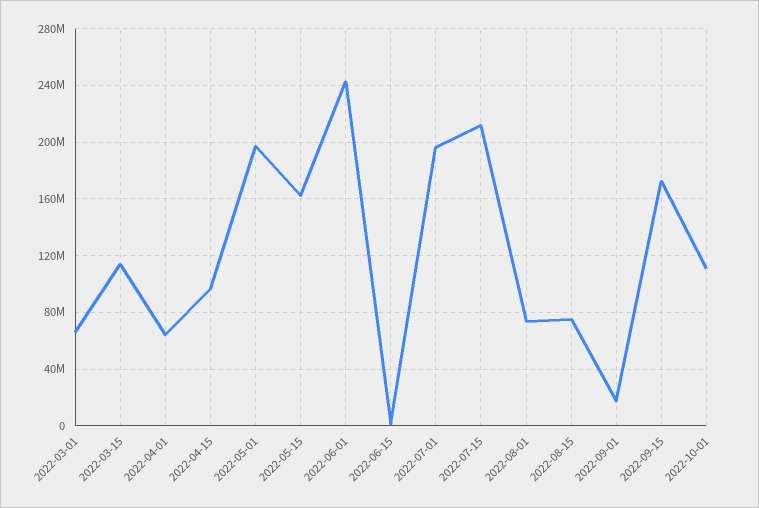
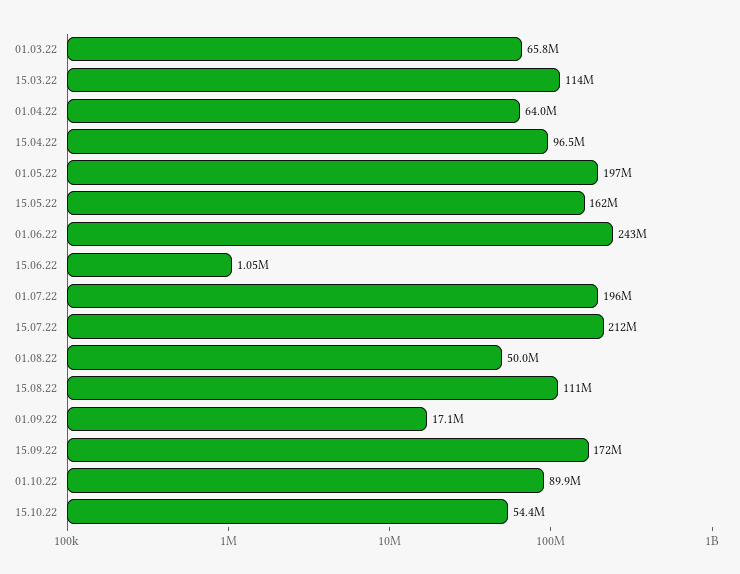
2022-08-01: 75000000 -> 50000000
2022-08-15: 75000000 -> 111000000
2022-10-01: 110000000 -> 89900000
15.10.22: none -> 54400000

